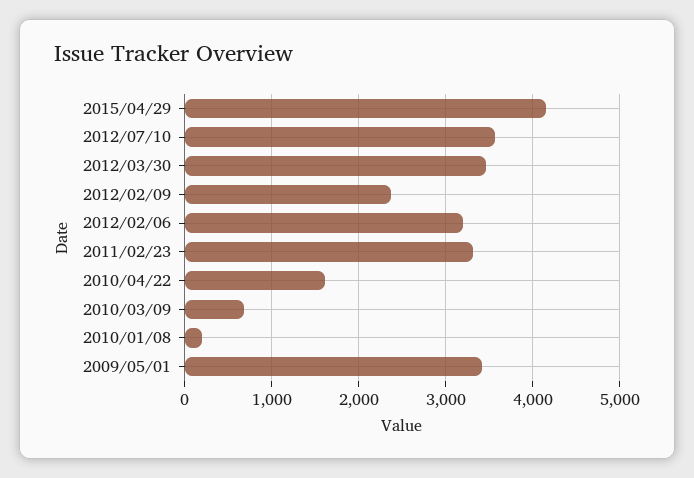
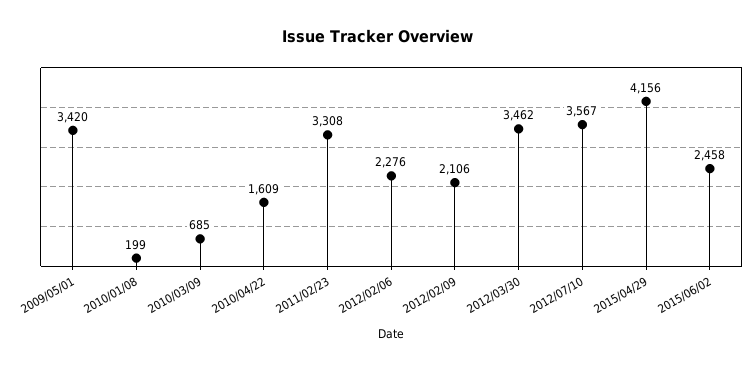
2012/02/09: 2400 -> 2106
2012/02/06: 3200 -> 2276
2015/06/02: none -> 2458

